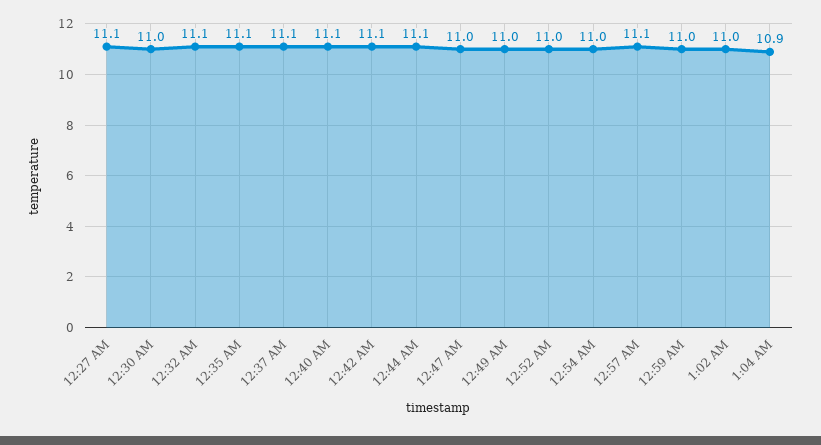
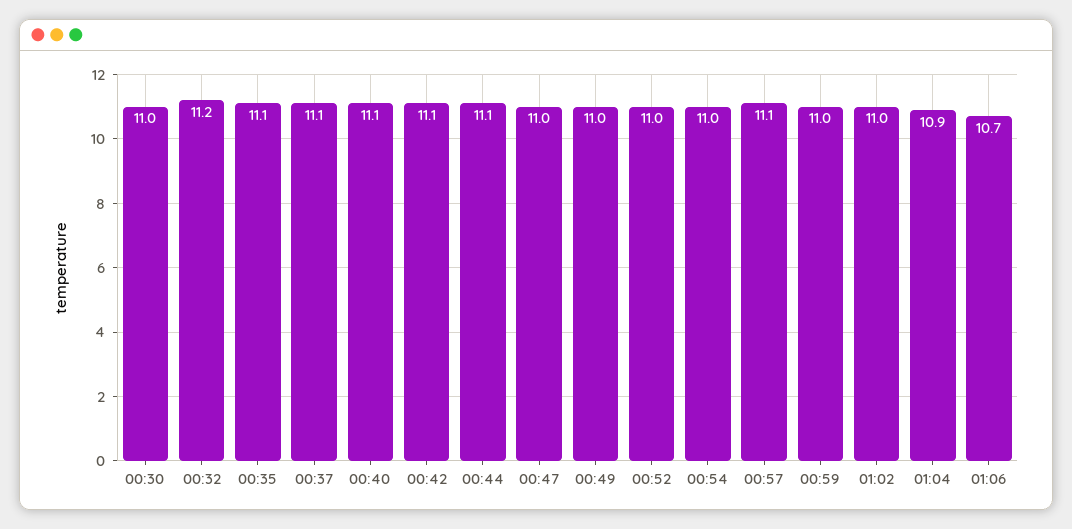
12:27 AM: 11.1 -> none
12:32 AM: 11.1 -> 11.2
01:06: none -> 10.7

